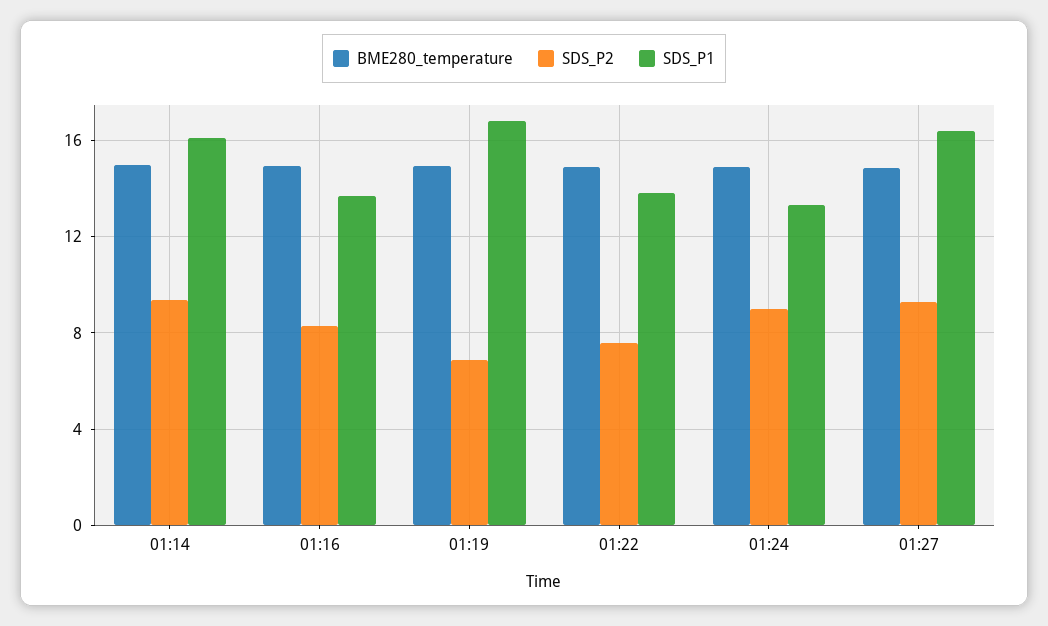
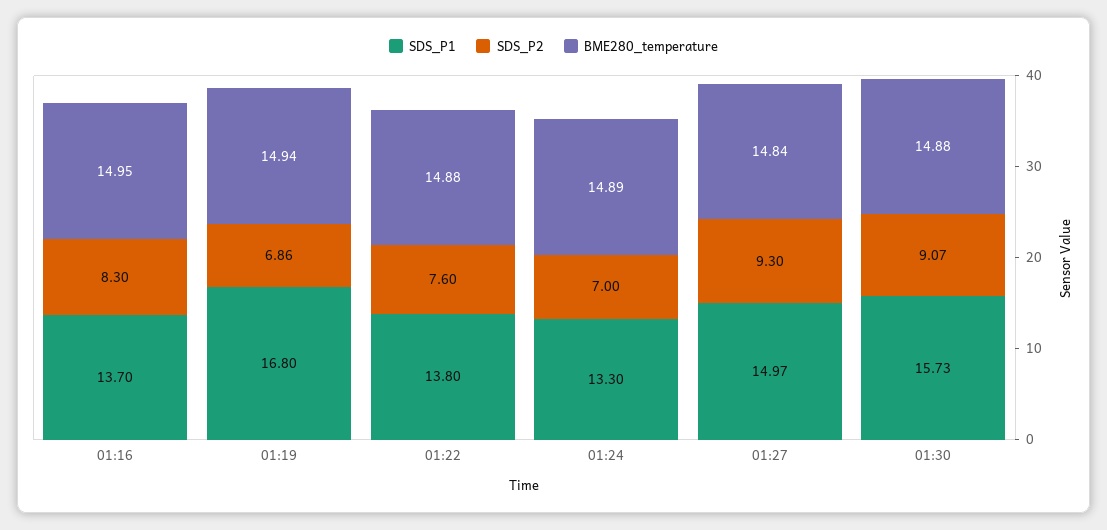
BME280_temperature, 01:14: 15 -> none
SDS_P2, 01:14: 9.5 -> none
SDS_P1, 01:14: 16 -> none
SDS_P2, 01:24: 9 -> 7
SDS_P1, 01:27: 16.5 -> 14.97
SDS_P1, 01:30: none -> 15.73
SDS_P2, 01:30: none -> 9.07
BME280_temperature, 01:30: none -> 14.88

